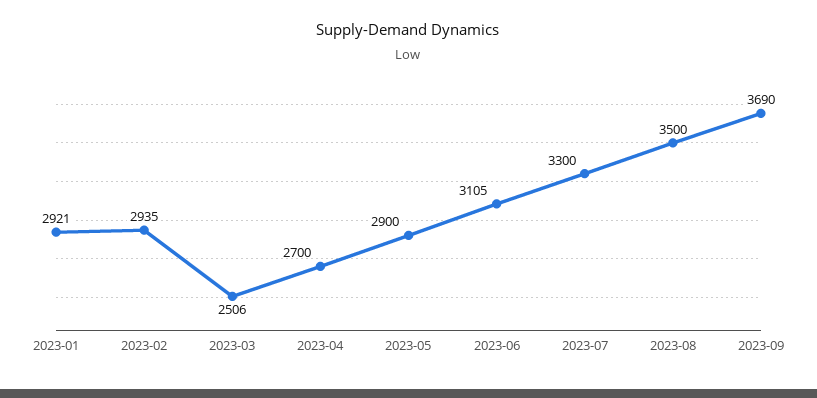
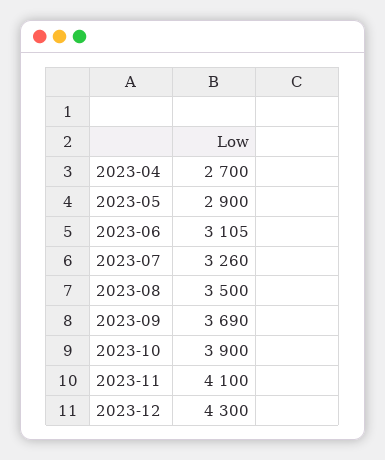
2023-01: 2921 -> none
2023-02: 2935 -> none
2023-03: 2506 -> none
2023-07: 3300 -> 3260
2023-10: none -> 3900
2023-11: none -> 4100
2023-12: none -> 4300

